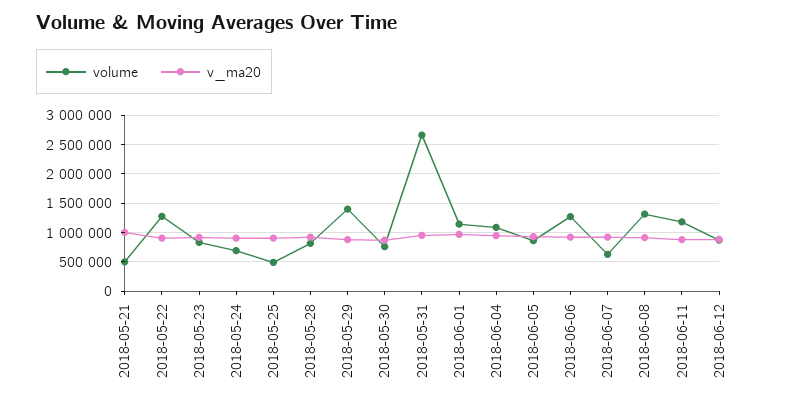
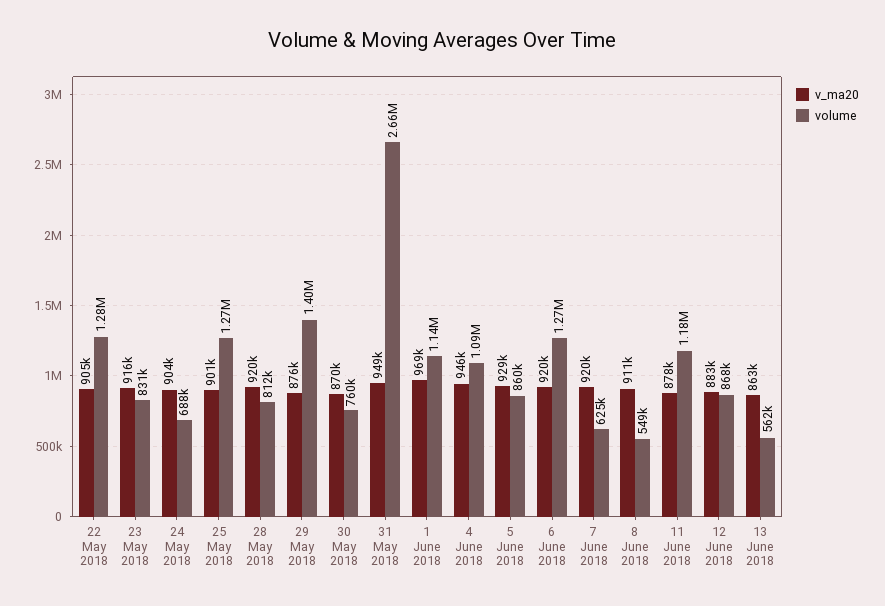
volume, 2018-05-21: 500000 -> none
v_ma20, 2018-05-21: 1000000 -> none
volume, 2018-05-25: 500000 -> 1270000
volume, 2018-06-08: 1250000 -> 549000
v_ma20, 13 June 2018: none -> 863000
volume, 13 June 2018: none -> 562000

